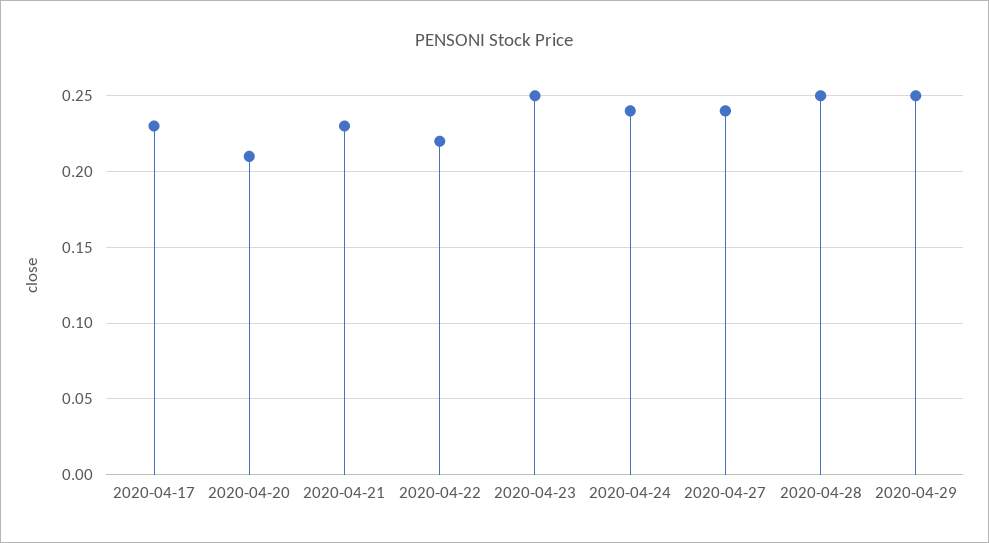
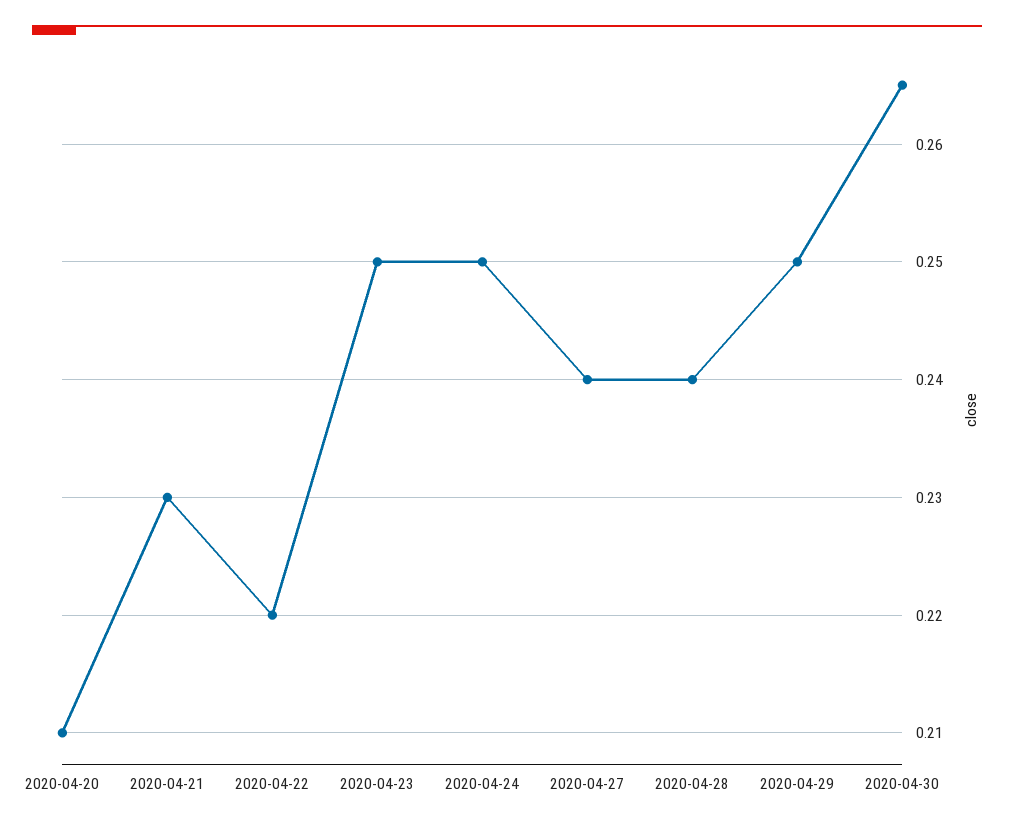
2020-04-17: 0.23 -> none
2020-04-24: 0.24 -> 0.25
2020-04-28: 0.25 -> 0.24
2020-04-30: none -> 0.265

